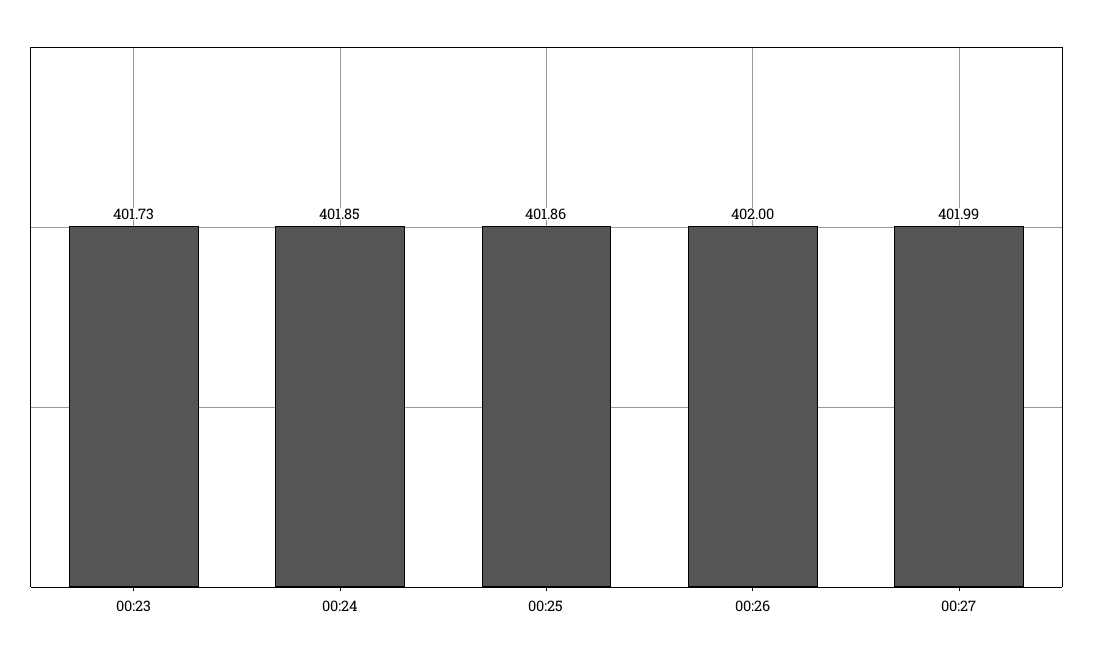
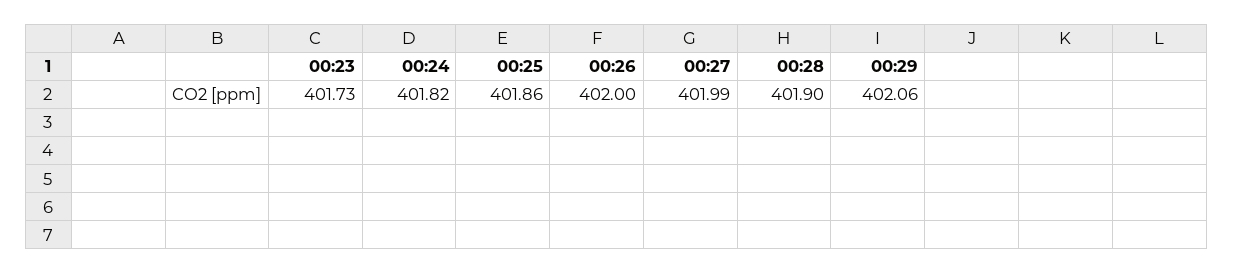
00:24: 401.85 -> 401.82
00:28: none -> 401.9
00:29: none -> 402.06

